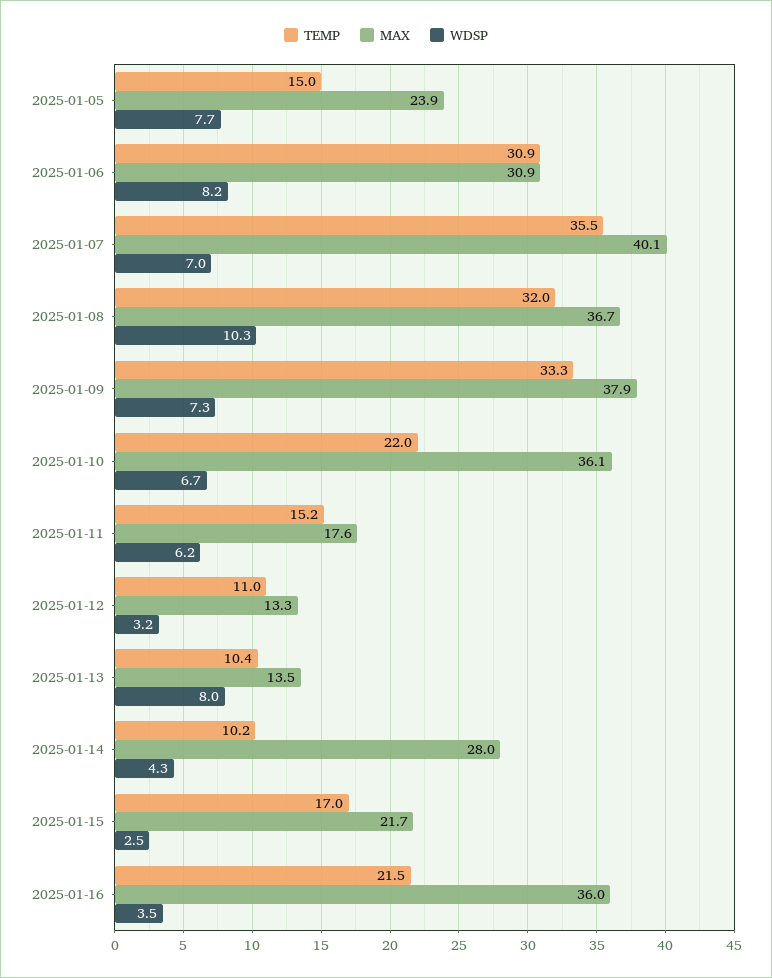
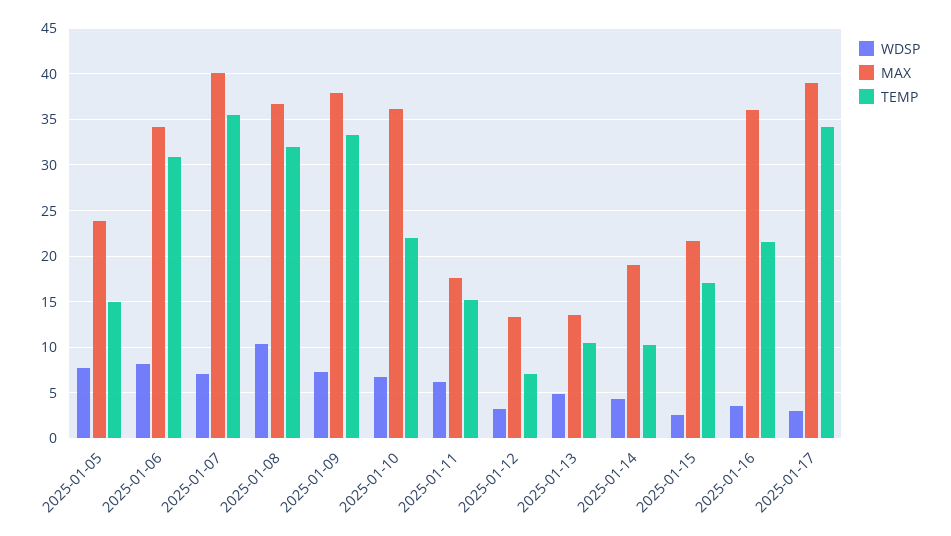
MAX, 2025-01-06: 30.9 -> 34
TEMP, 2025-01-12: 11 -> 7
WDSP, 2025-01-13: 8 -> 5
MAX, 2025-01-14: 28 -> 19
WDSP, 2025-01-17: none -> 3
MAX, 2025-01-17: none -> 39
TEMP, 2025-01-17: none -> 34

